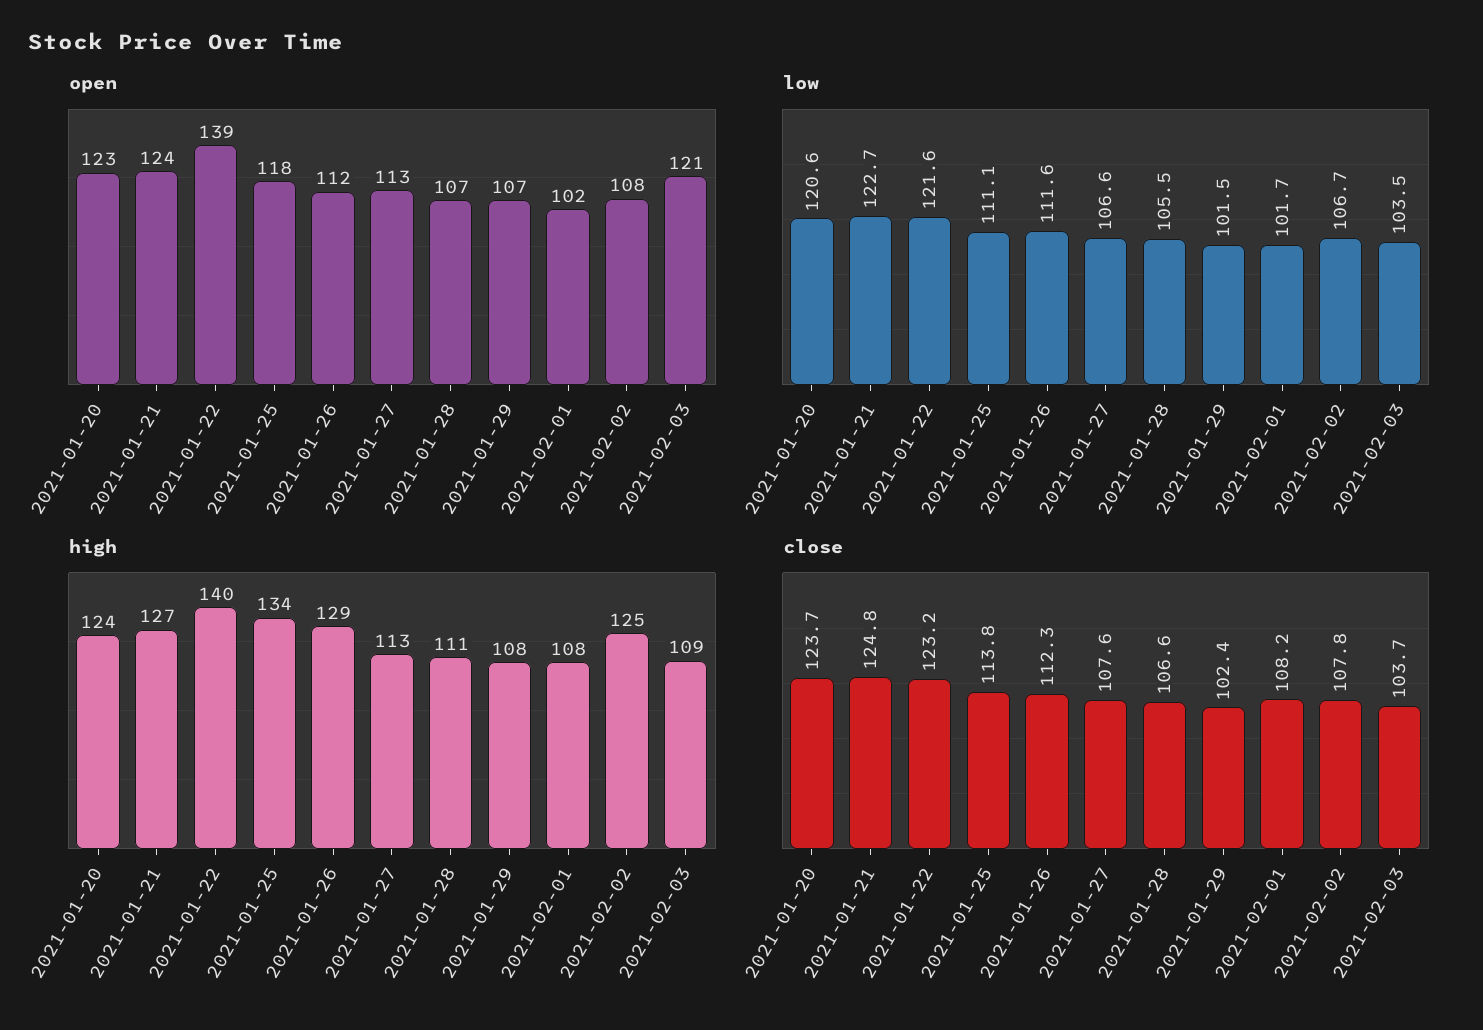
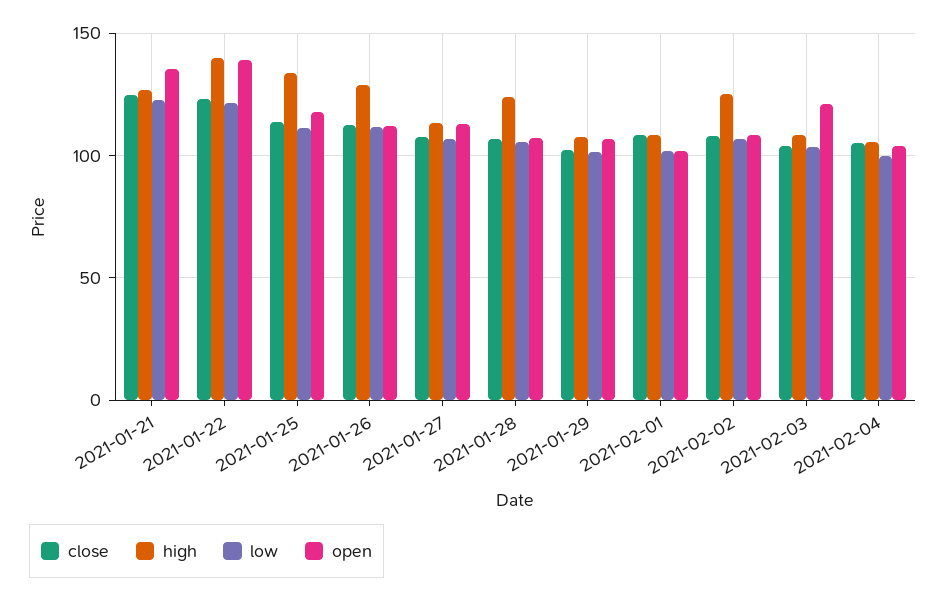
open, 2021-01-20: 123 -> none
open, 2021-01-21: 124 -> 135
low, 2021-01-20: 120.6 -> none
high, 2021-01-20: 124 -> none
high, 2021-01-28: 111 -> 125
close, 2021-01-20: 123.7 -> none
close, 2021-02-04: none -> 105
high, 2021-02-04: none -> 105
low, 2021-02-04: none -> 100
open, 2021-02-04: none -> 105

